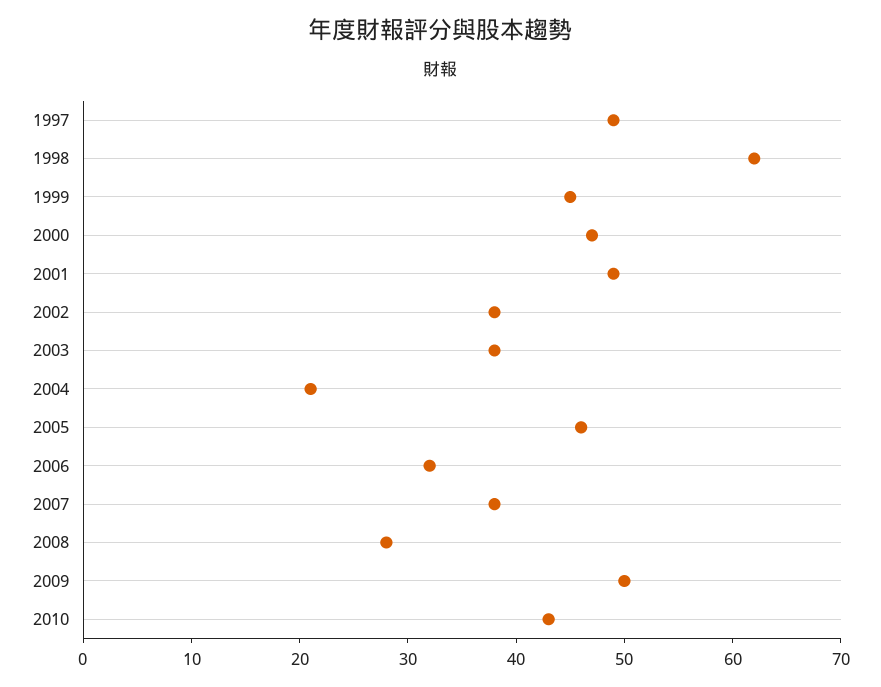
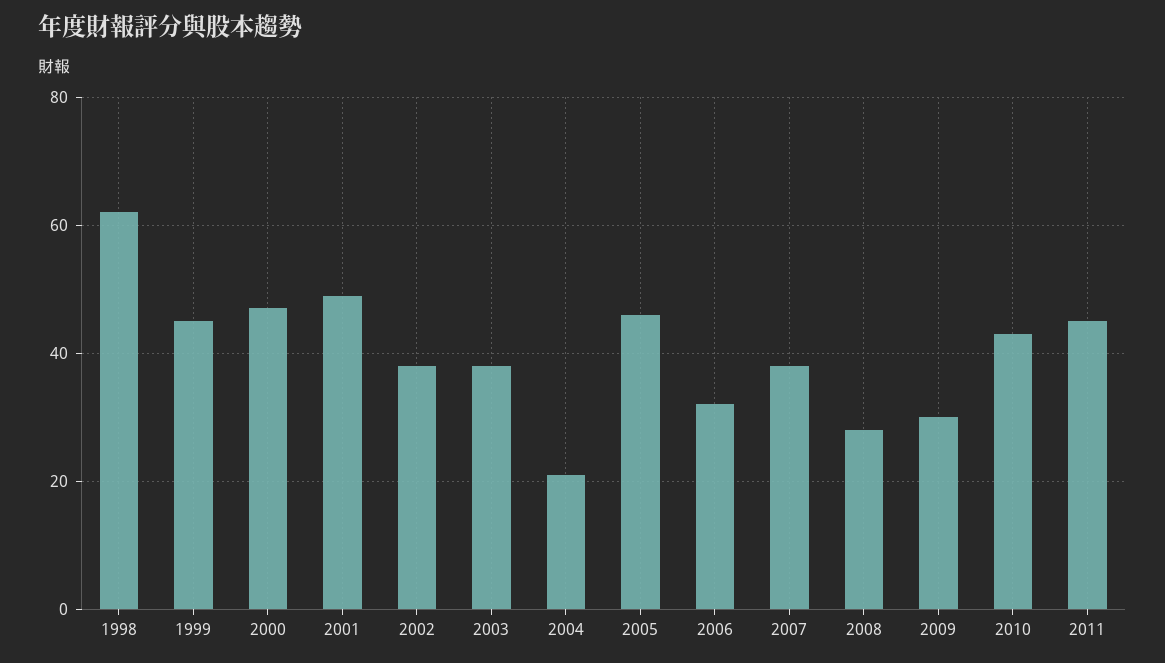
1997: 49 -> none
2009: 50 -> 30
2011: none -> 45

